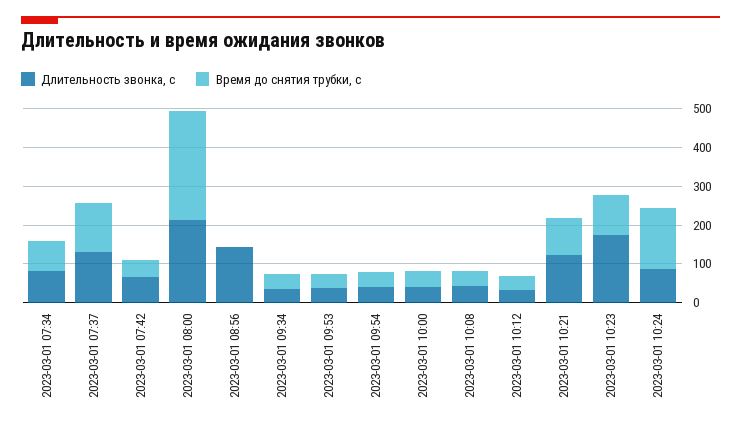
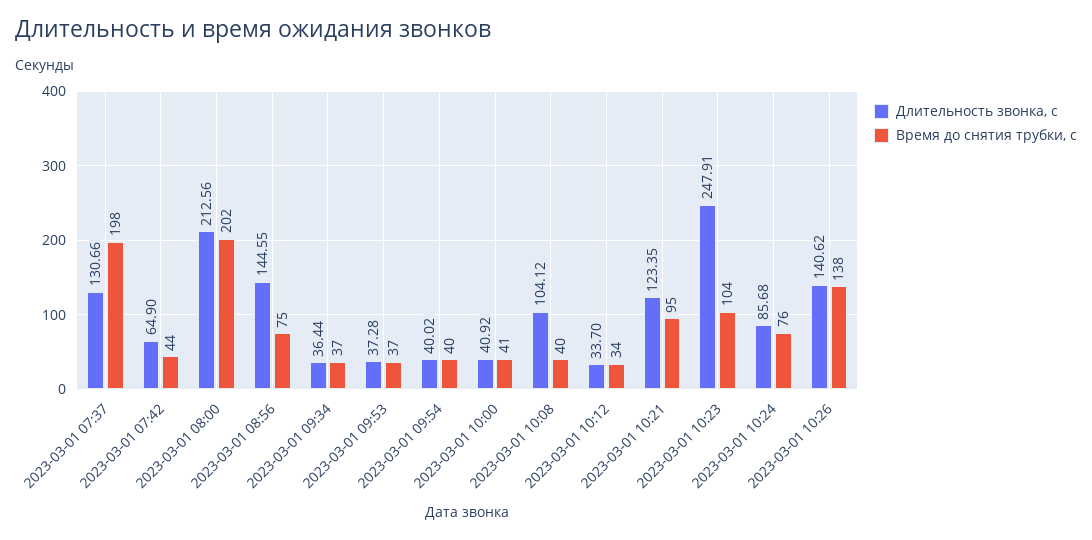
Длительность звонка, с, 2023-03-01 07:34: 75 -> none
Время до снятия трубки, с, 2023-03-01 07:34: 75 -> none
Время до снятия трубки, с, 2023-03-01 07:37: 125 -> 198
Время до снятия трубки, с, 2023-03-01 08:00: 275 -> 202
Время до снятия трубки, с, 2023-03-01 08:56: 0 -> 75
Длительность звонка, с, 2023-03-01 10:08: 50 -> 104.12
Длительность звонка, с, 2023-03-01 10:23: 175 -> 247.91
Время до снятия трубки, с, 2023-03-01 10:24: 150 -> 76
Длительность звонка, с, 2023-03-01 10:26: none -> 140.62
Время до снятия трубки, с, 2023-03-01 10:26: none -> 138

